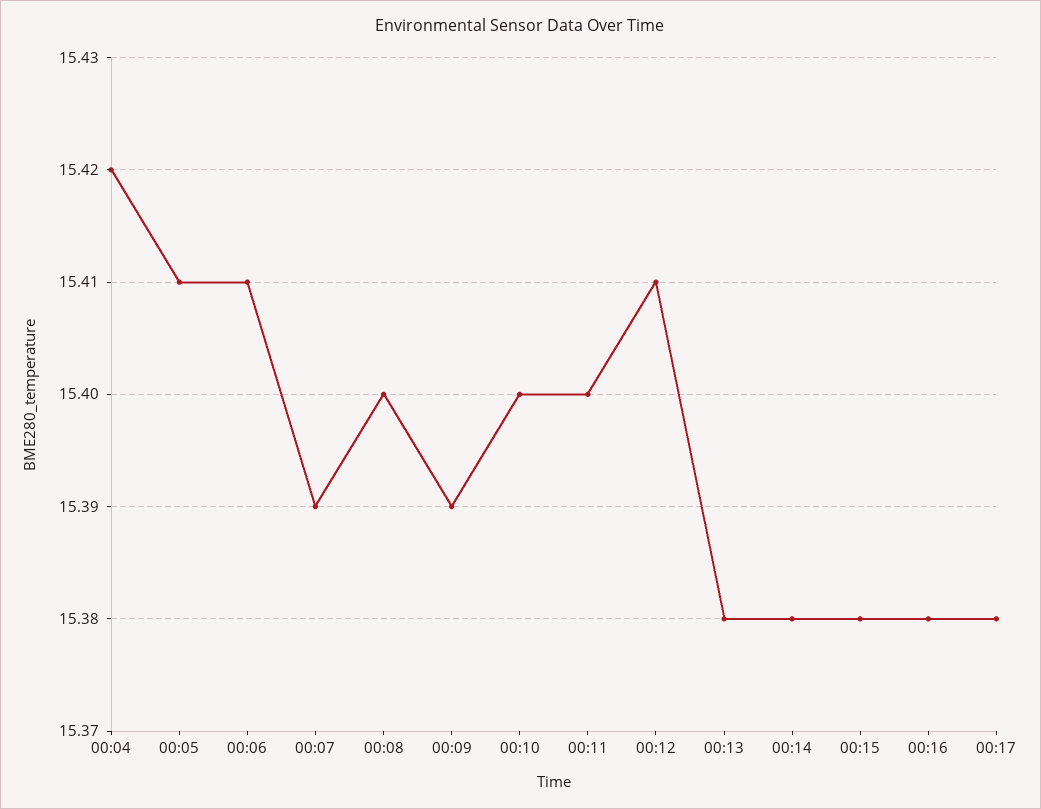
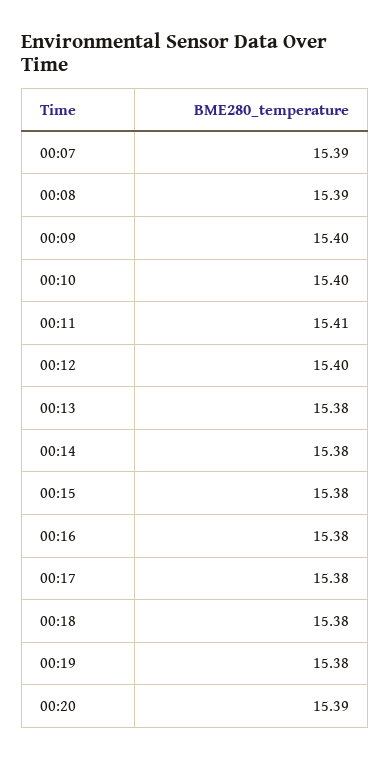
00:04: 15.42 -> none
00:05: 15.41 -> none
00:06: 15.41 -> none
00:08: 15.4 -> 15.39
00:09: 15.39 -> 15.4
00:11: 15.4 -> 15.41
00:12: 15.41 -> 15.4
00:18: none -> 15.38
00:19: none -> 15.38
00:20: none -> 15.39

